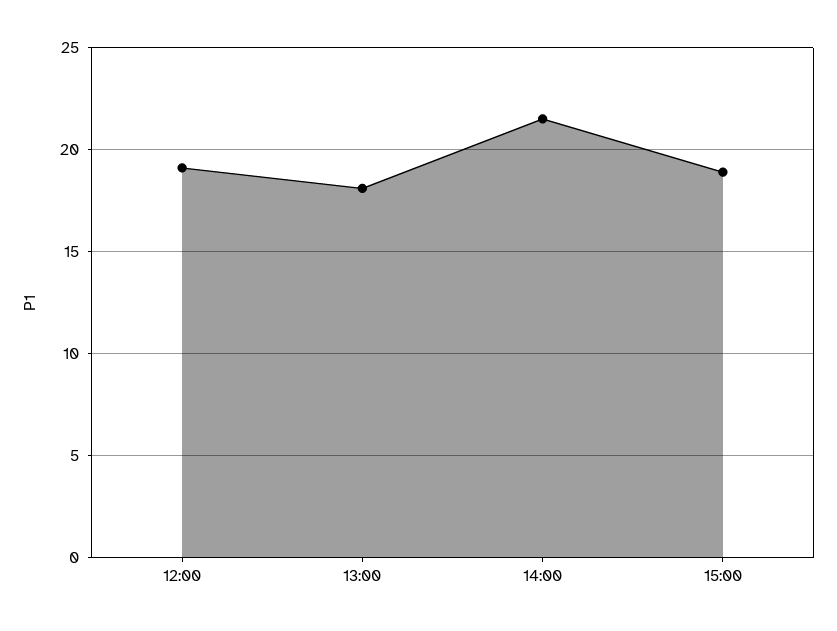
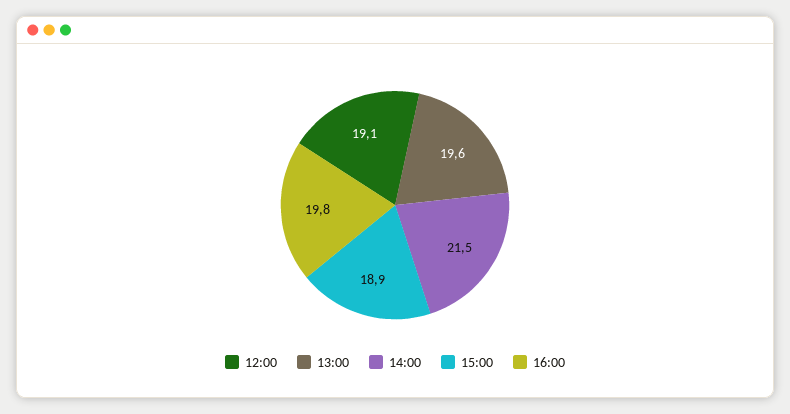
13:00: 18 -> 19.6
16:00: none -> 19.8

